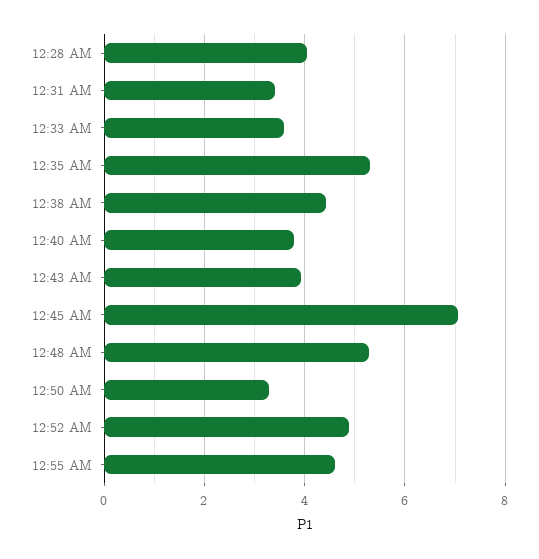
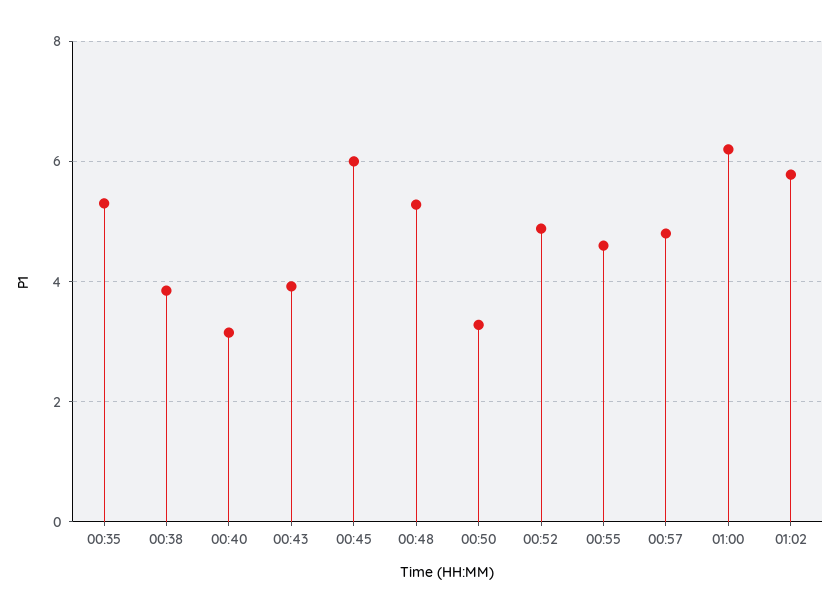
12:28 AM: 4 -> none
12:31 AM: 3.4 -> none
12:33 AM: 3.6 -> none
12:38 AM: 4.4 -> 3.8
12:40 AM: 3.8 -> 3.2
12:45 AM: 7 -> 6
00:57: none -> 4.8
01:00: none -> 6.2
01:02: none -> 5.8

